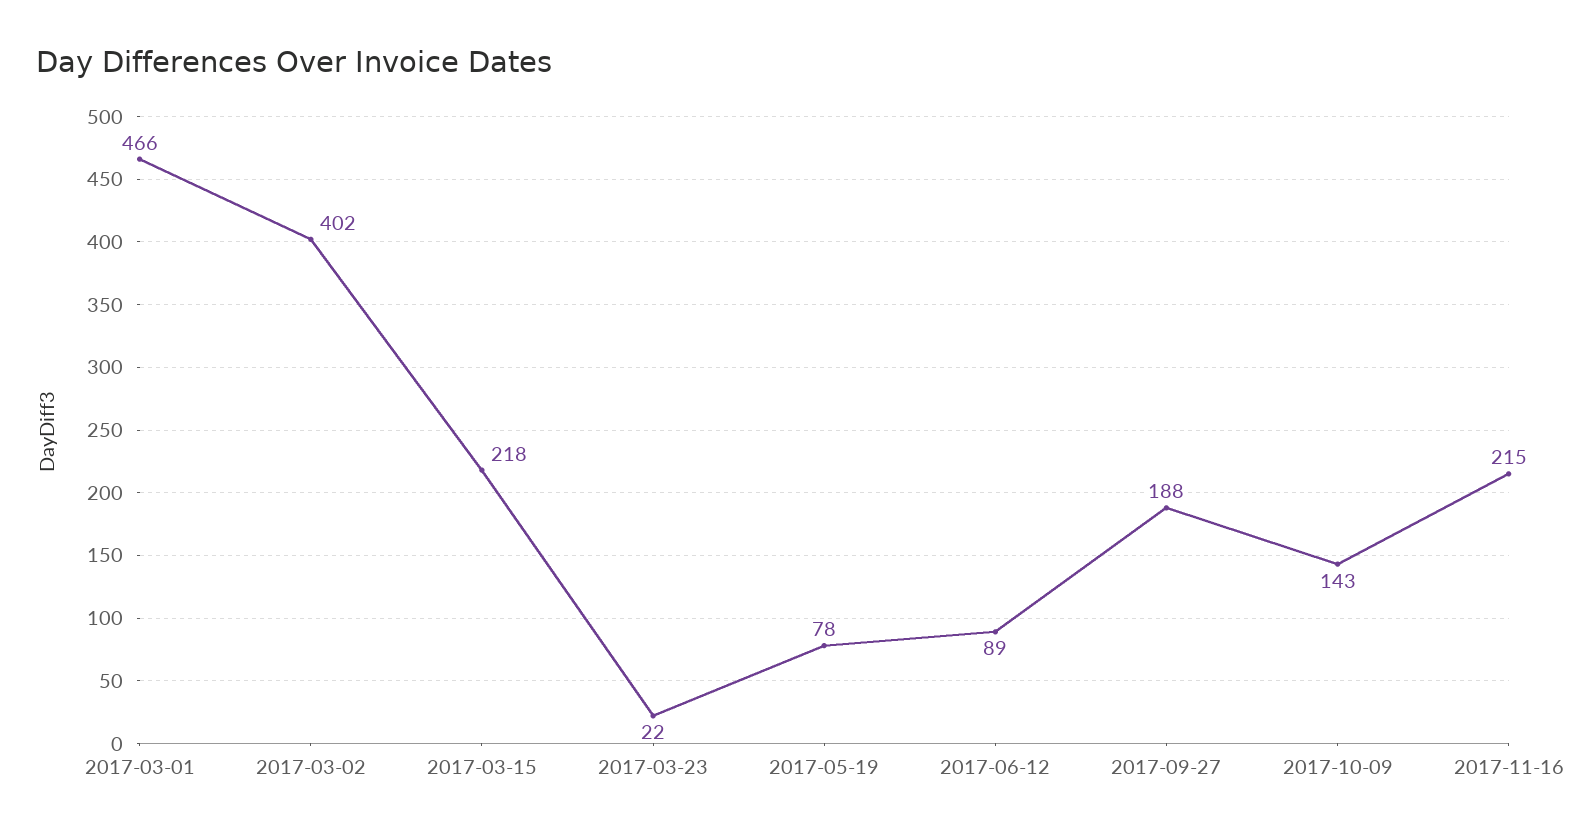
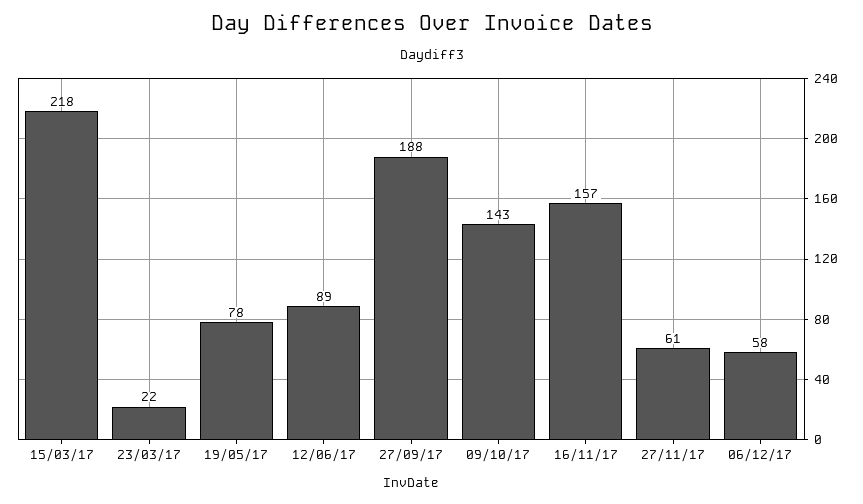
2017-03-01: 466 -> none
2017-03-02: 402 -> none
2017-11-16: 215 -> 157
27/11/17: none -> 61
06/12/17: none -> 58

